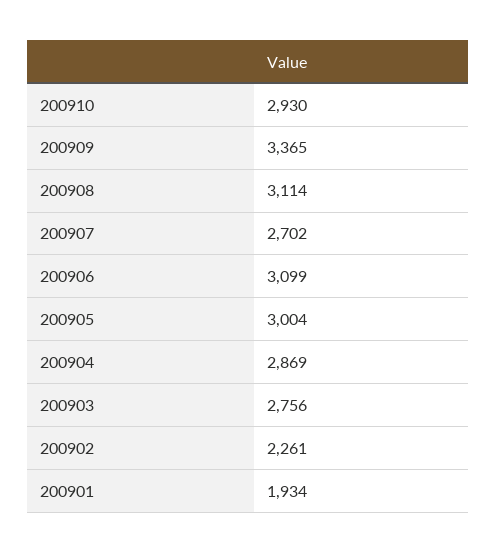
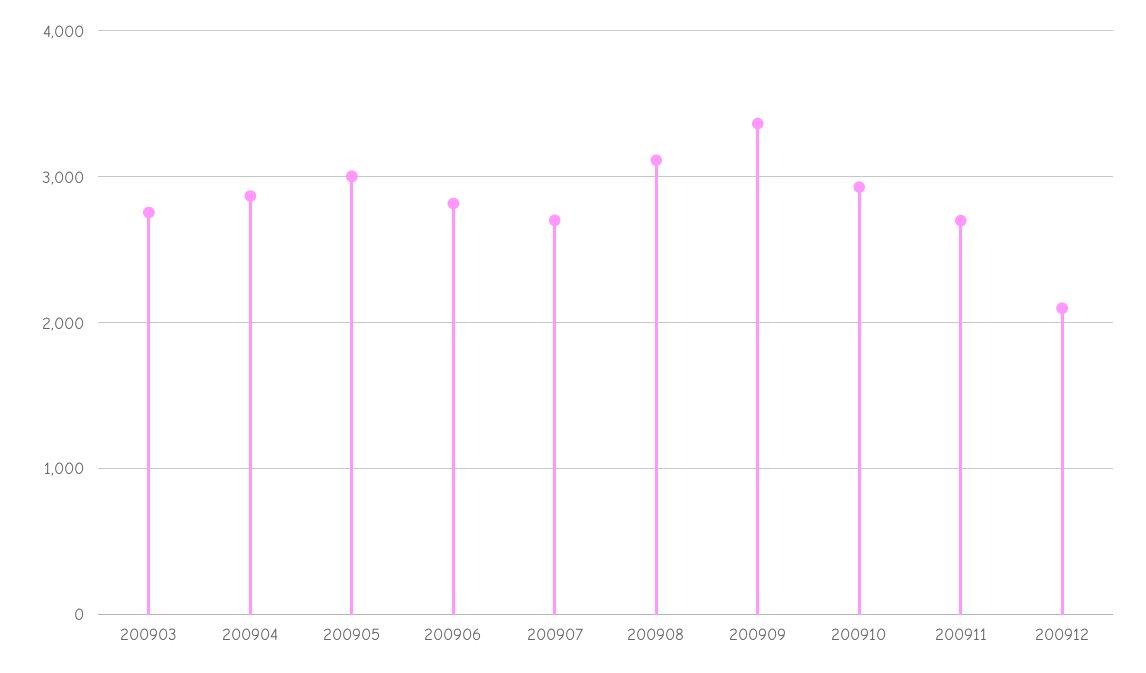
200906: 3099 -> 2800
200902: 2261 -> none
200901: 1934 -> none
200911: none -> 2700
200912: none -> 2100

